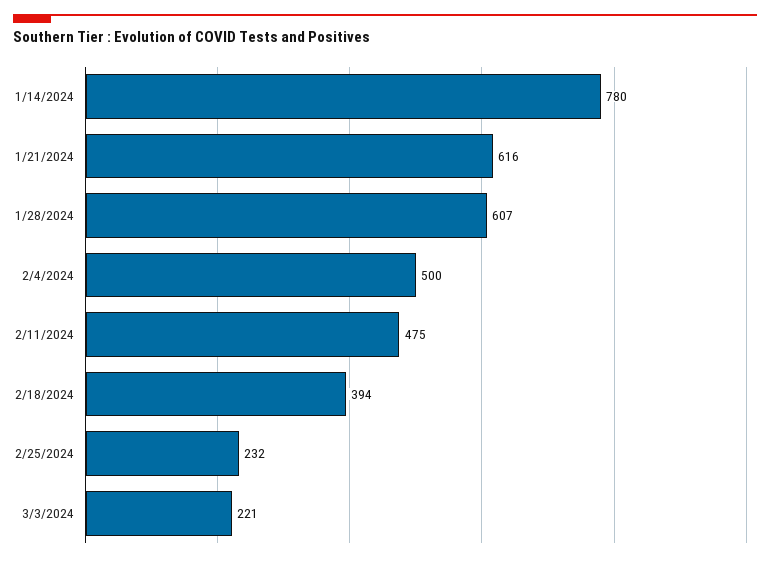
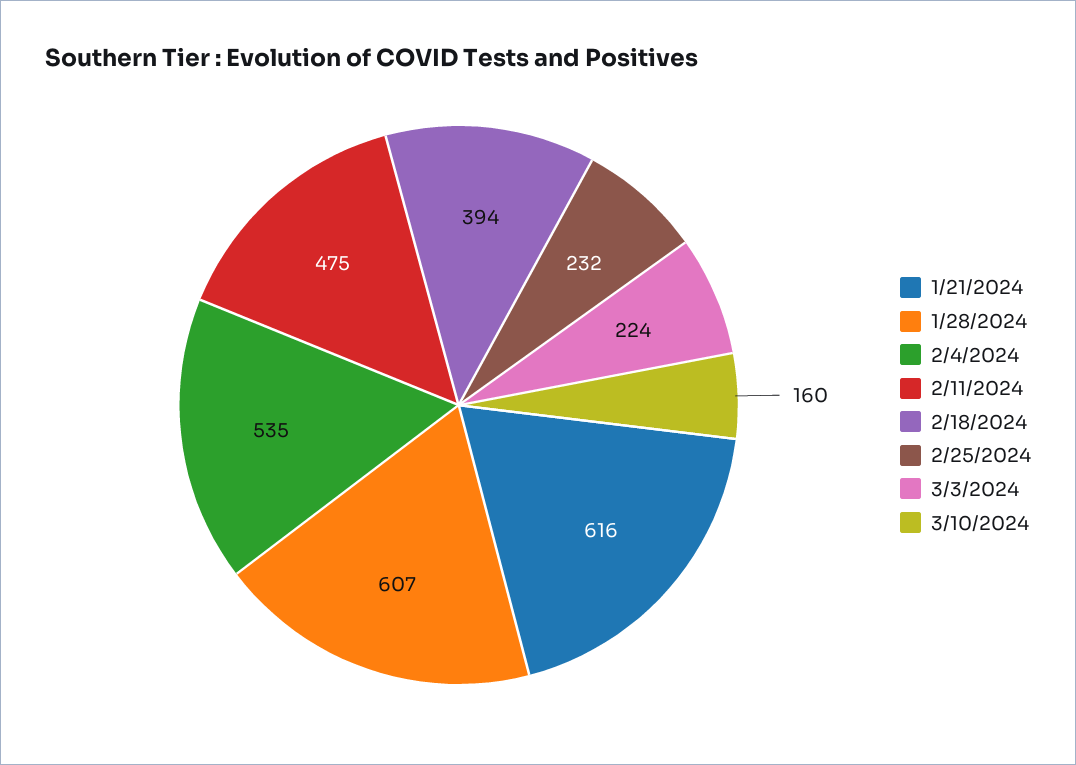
1/14/2024: 780 -> none
2/4/2024: 500 -> 535
3/3/2024: 221 -> 224
3/10/2024: none -> 160

